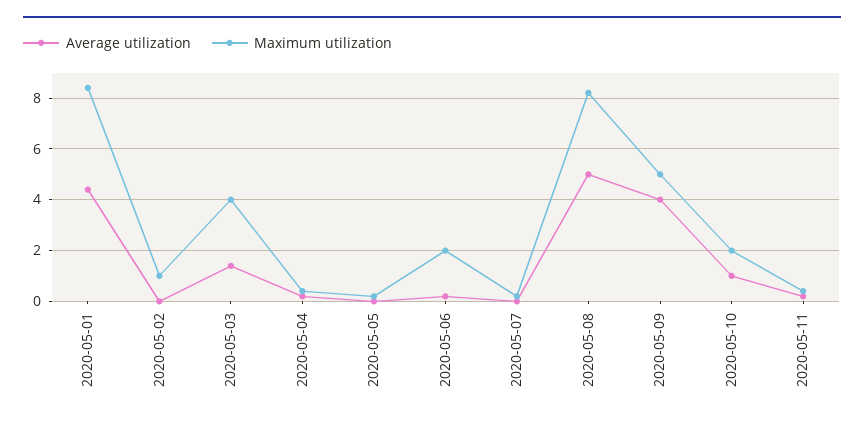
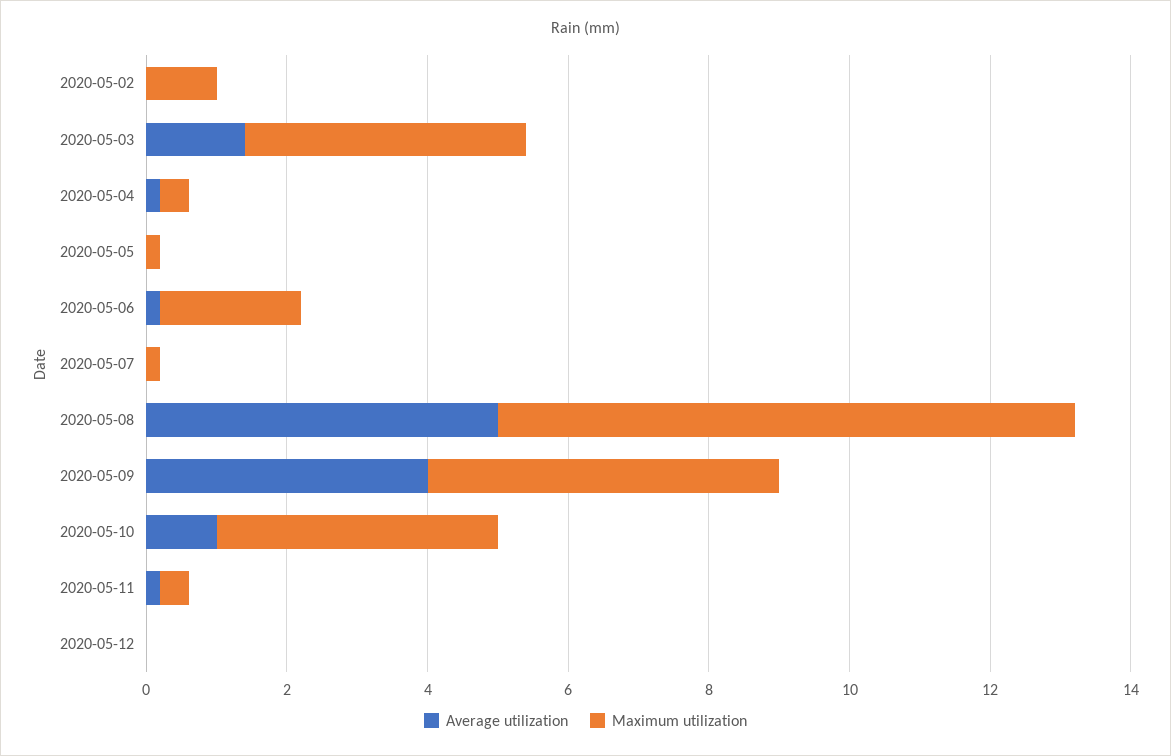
Average utilization, 2020-05-01: 4.5 -> none
Maximum utilization, 2020-05-01: 8.5 -> none
Maximum utilization, 2020-05-10: 2 -> 4
Average utilization, 2020-05-12: none -> 0
Maximum utilization, 2020-05-12: none -> 0

